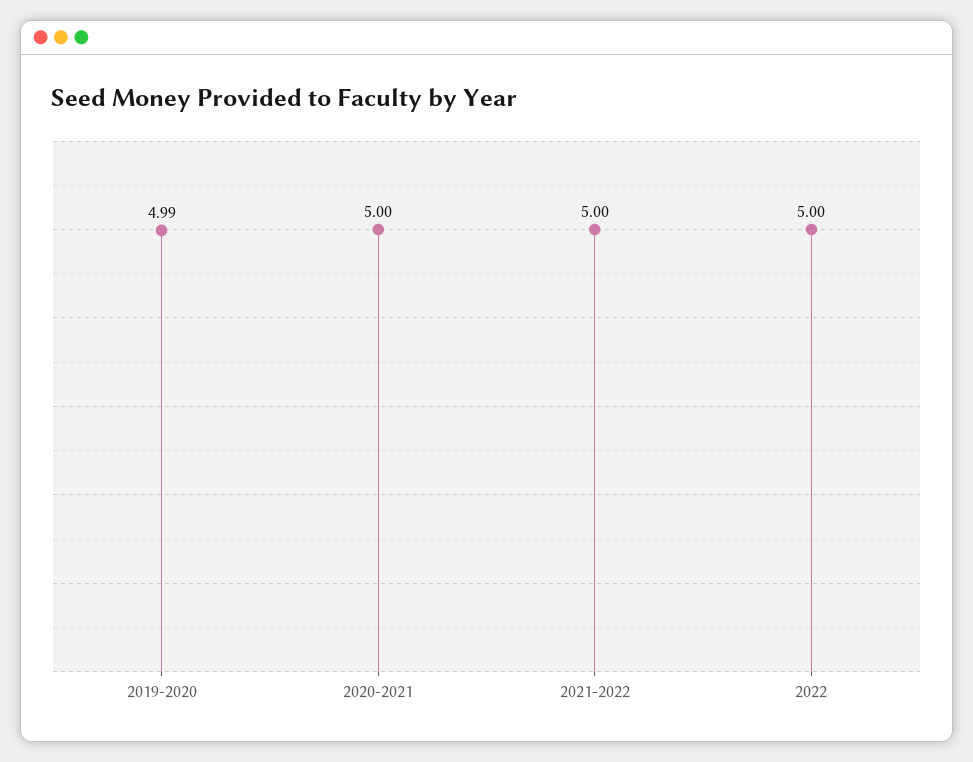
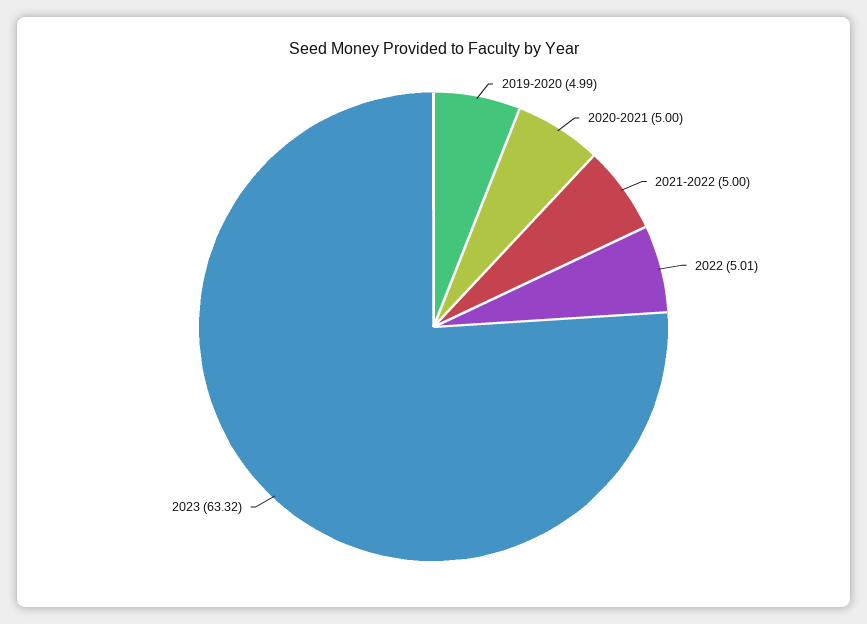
2022: 5 -> 5.01
2023: none -> 63.32

